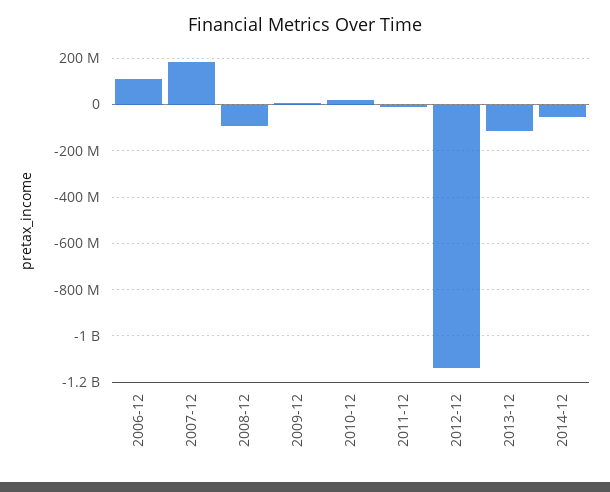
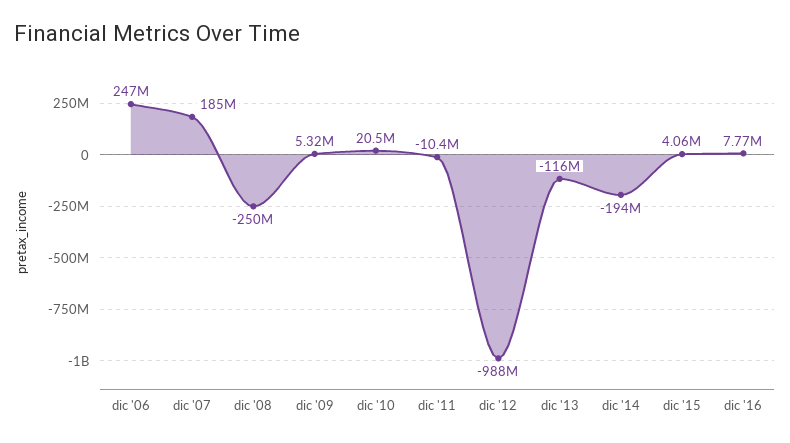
2006-12: 100000000 -> 247000000
2008-12: -100000000 -> -250000000
2012-12: -1150000000 -> -988000000
2014-12: -50000000 -> -194000000
dic '15: none -> 4060000
dic '16: none -> 7770000

